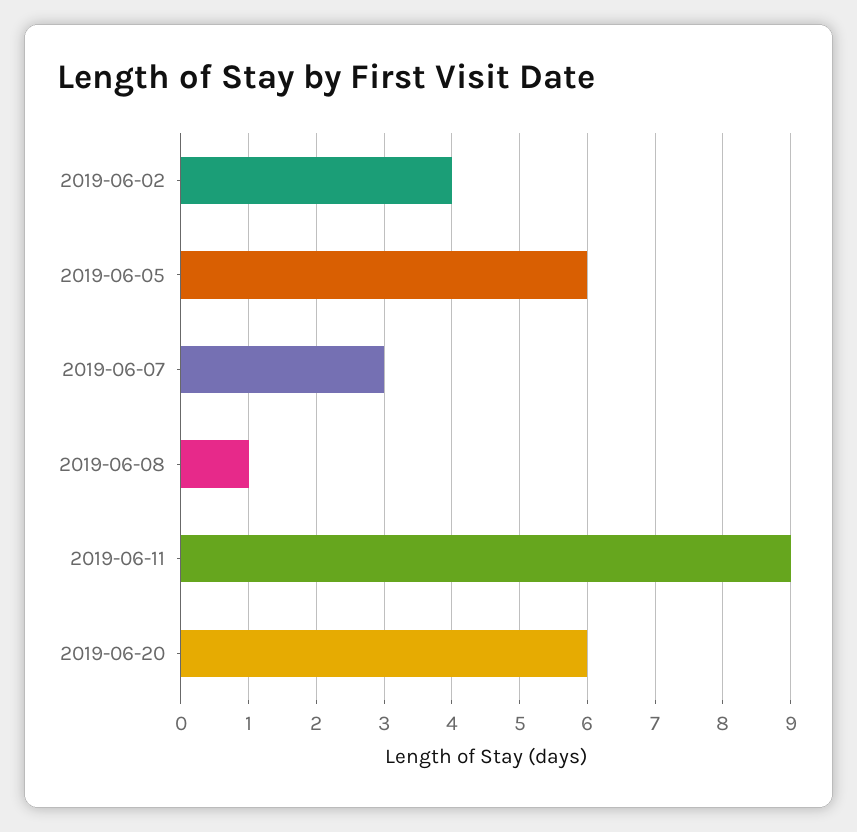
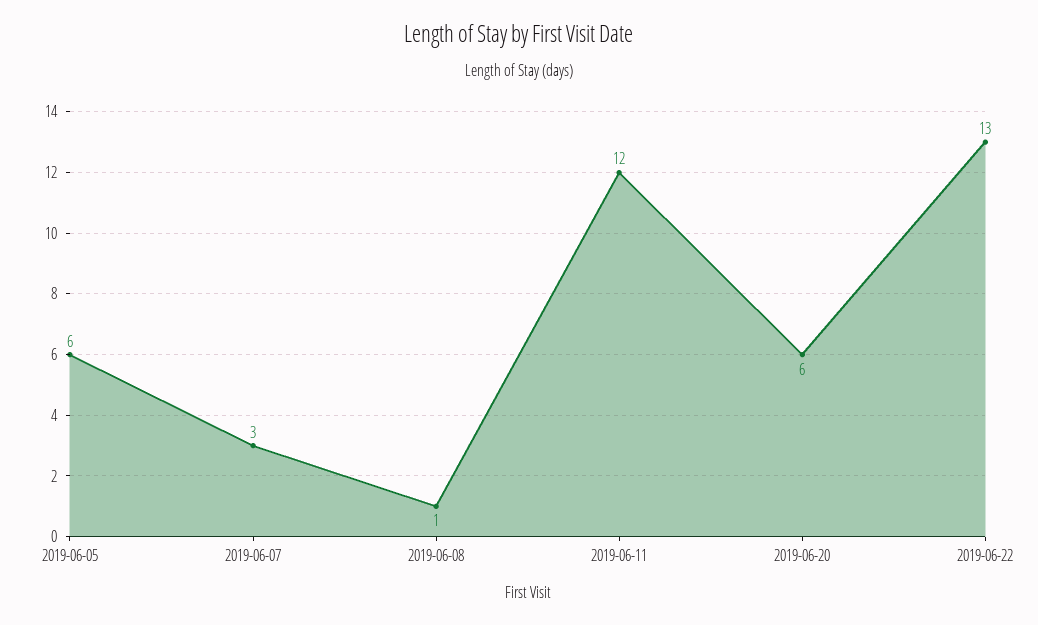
2019-06-02: 4 -> none
2019-06-11: 9 -> 12
2019-06-22: none -> 13

